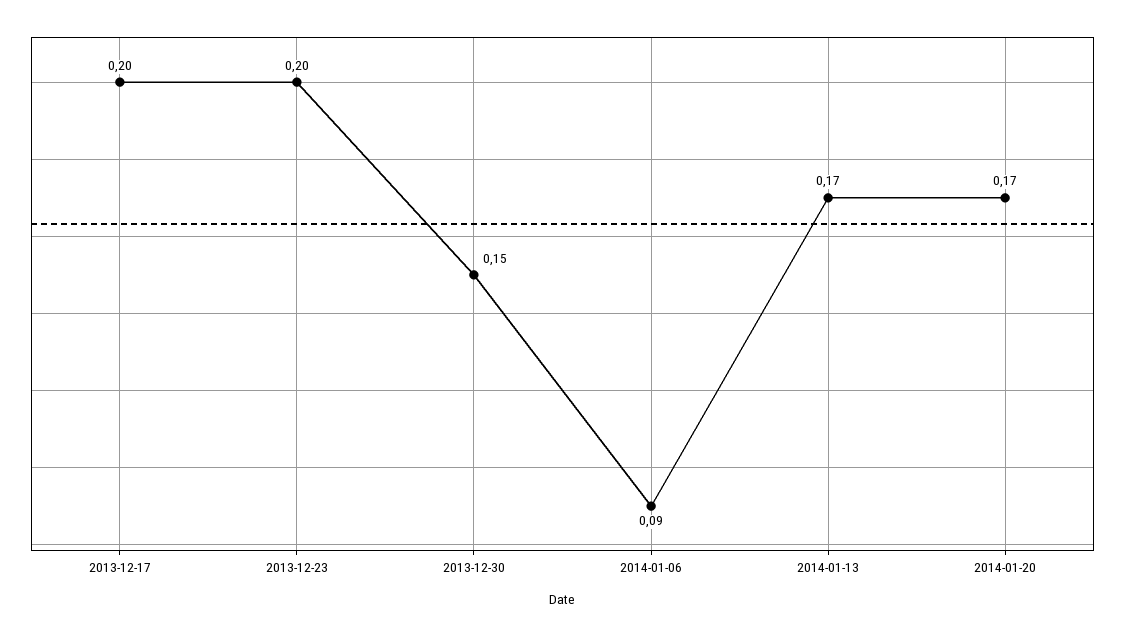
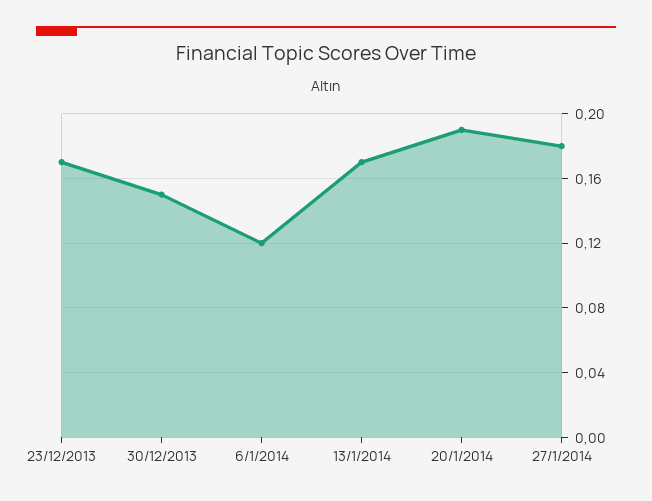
2013-12-17: 0.2 -> none
2013-12-23: 0.2 -> 0.17
2014-01-06: 0.09 -> 0.12
2014-01-20: 0.17 -> 0.19
27/1/2014: none -> 0.18

